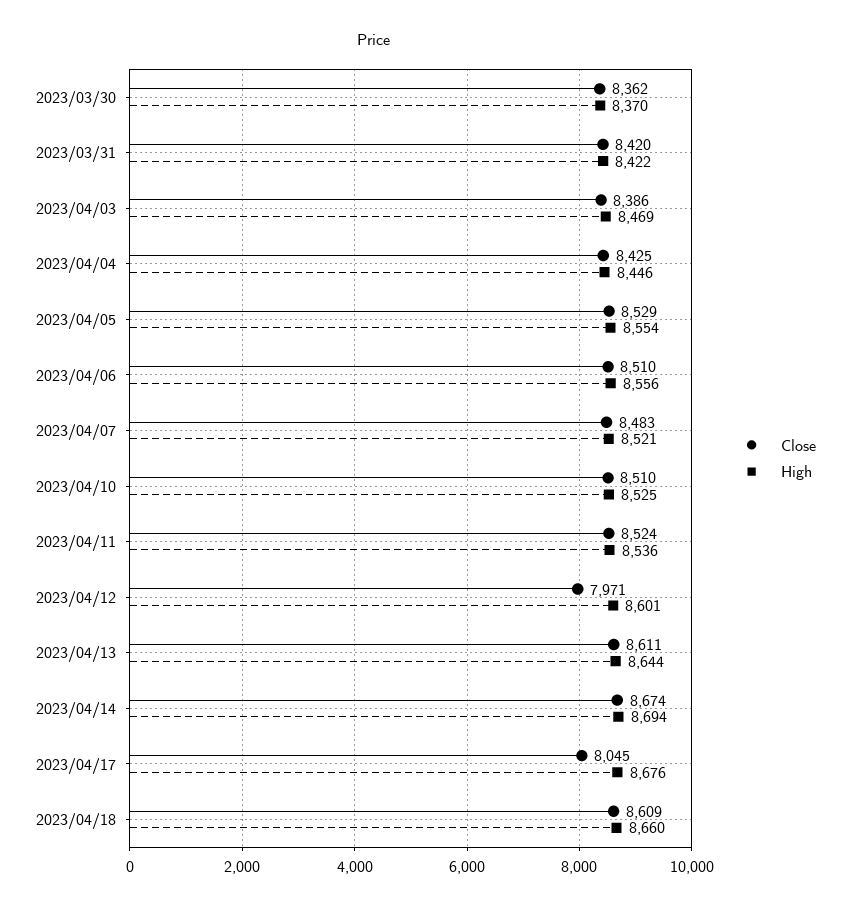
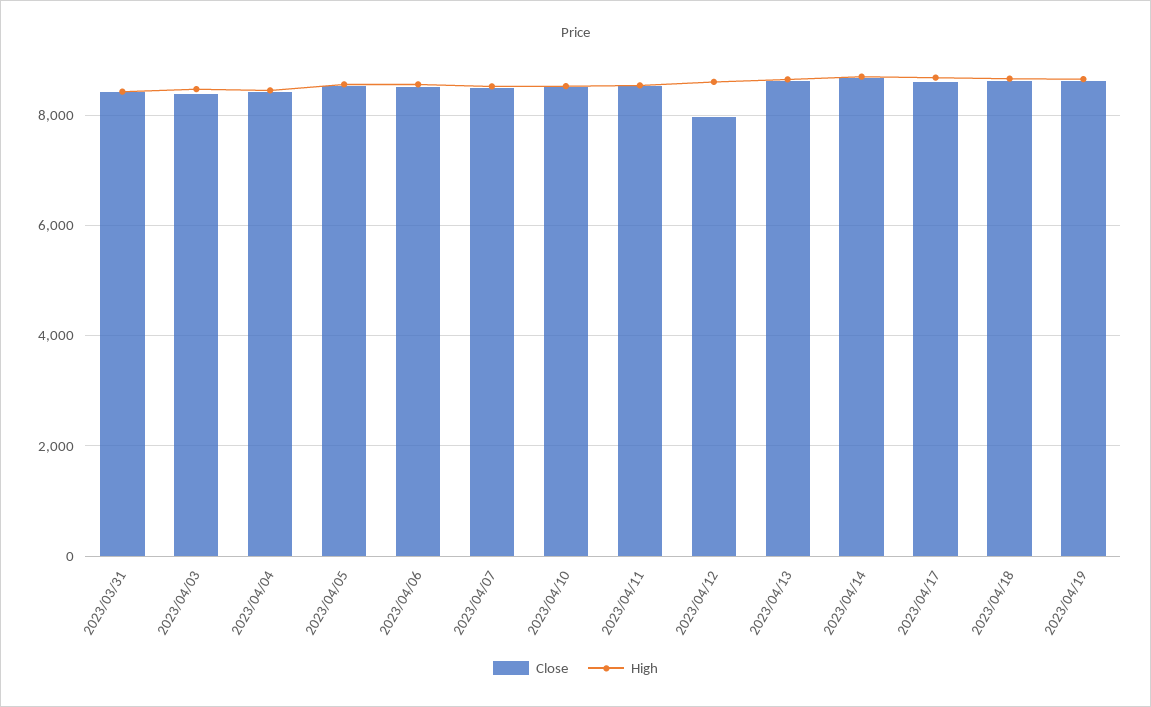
Close, 2023/03/30: 8362 -> none
High, 2023/03/30: 8370 -> none
Close, 2023/04/17: 8045 -> 8600
Close, 2023/04/19: none -> 8600
High, 2023/04/19: none -> 8600

